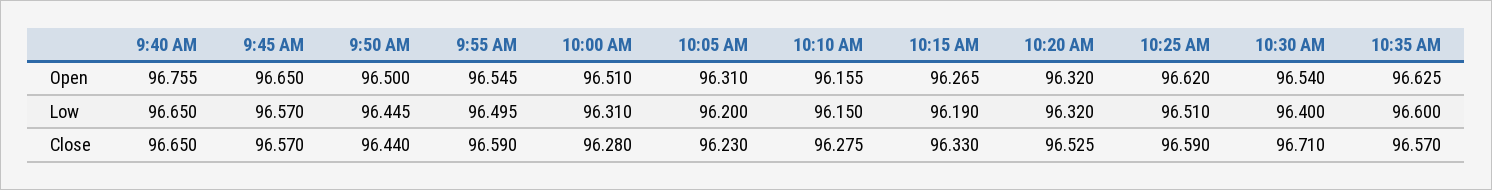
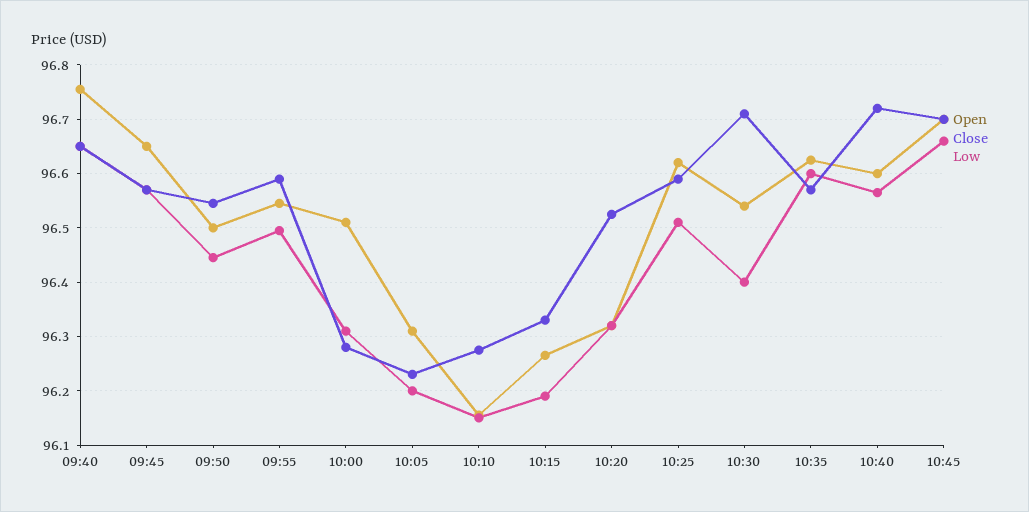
Close, 9:50 AM: 96.44 -> 96.54
Open, 10:40: none -> 96.6
Close, 10:40: none -> 96.72
Low, 10:40: none -> 96.56
Open, 10:45: none -> 96.7
Close, 10:45: none -> 96.7
Low, 10:45: none -> 96.66

